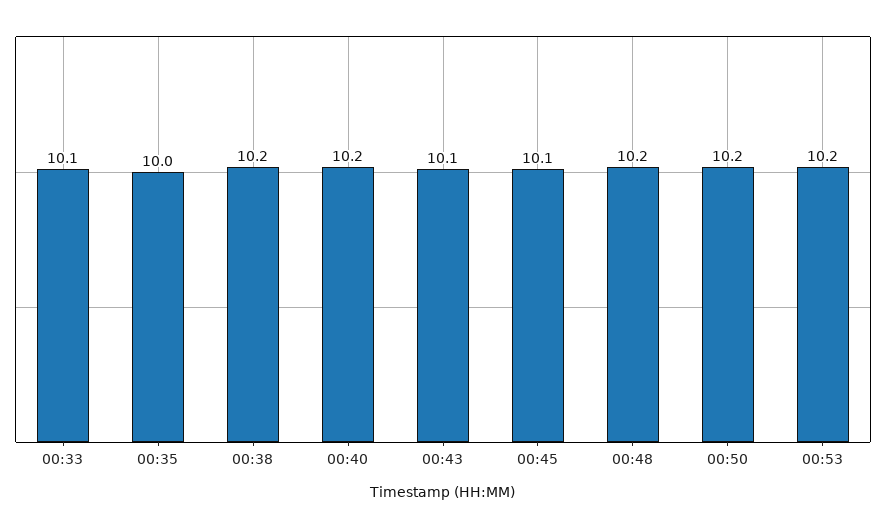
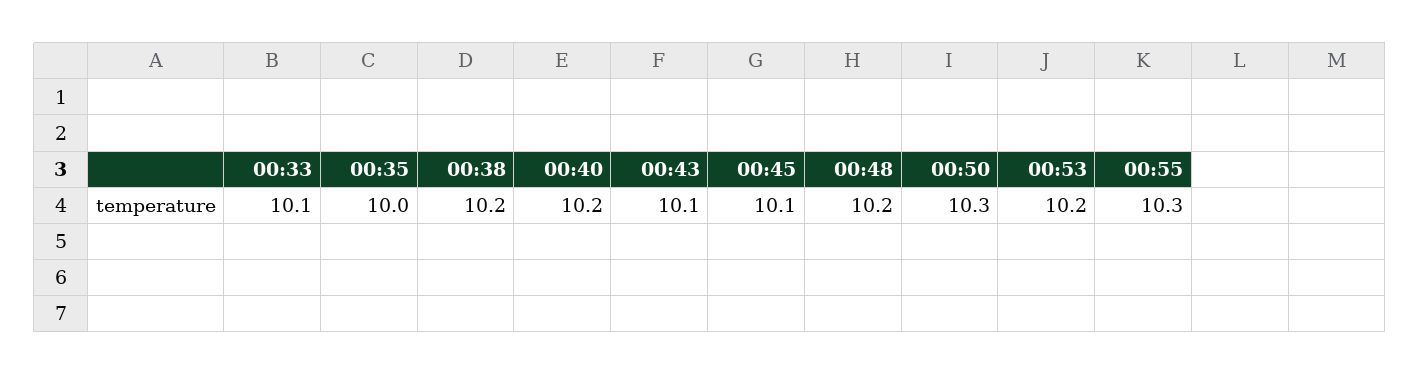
00:50: 10.2 -> 10.3
00:55: none -> 10.3

